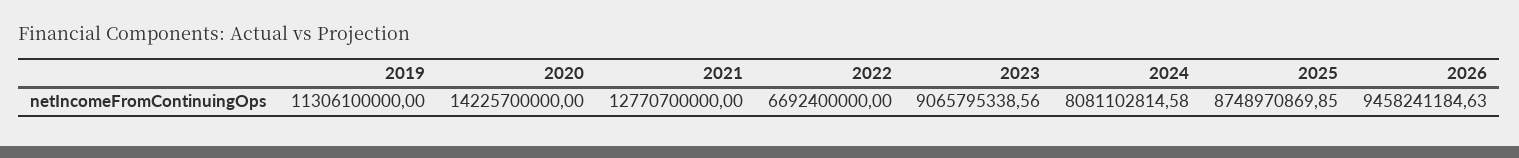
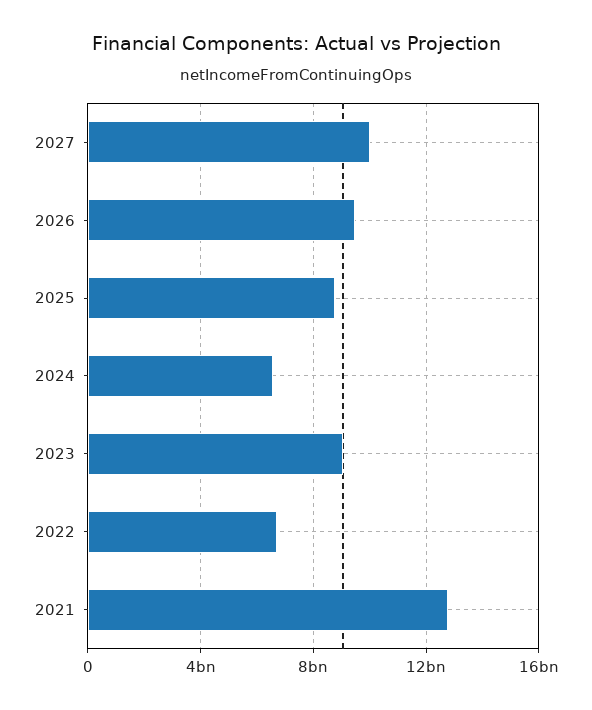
2019: 11306100000 -> none
2020: 14225700000 -> none
2024: 8081102814.58 -> 6500000000
2027: none -> 10000000000

